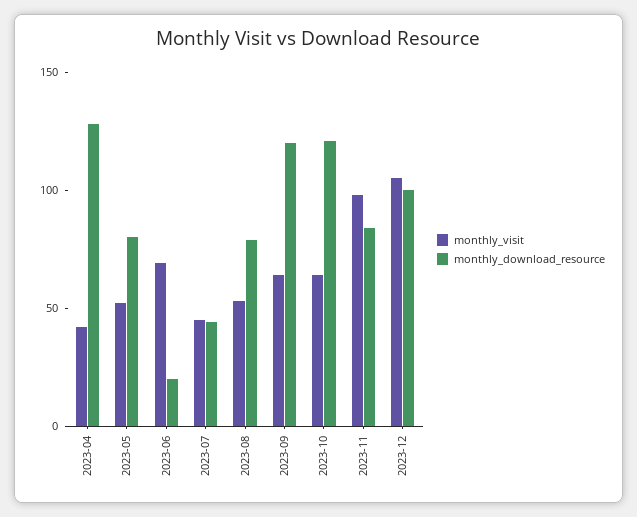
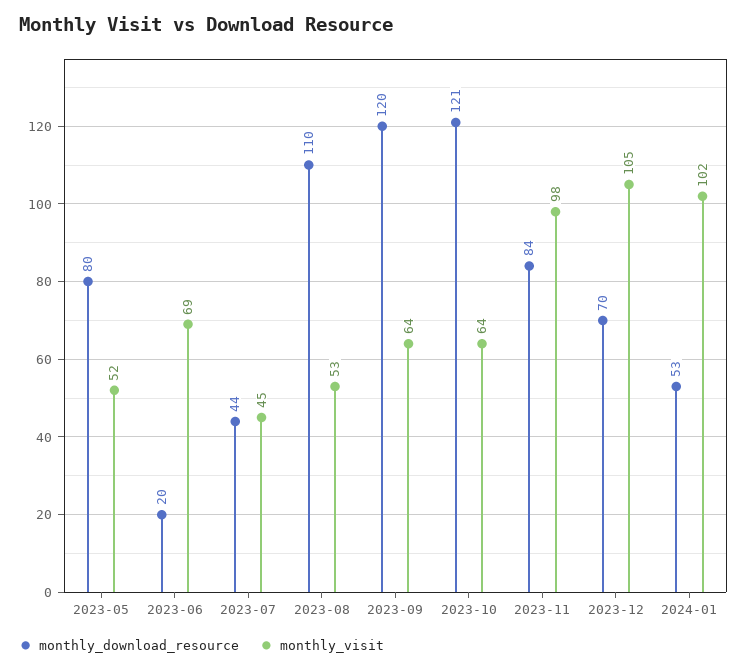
monthly_visit, 2023-04: 40 -> none
monthly_download_resource, 2023-04: 130 -> none
monthly_download_resource, 2023-08: 80 -> 110
monthly_download_resource, 2023-12: 100 -> 70
monthly_download_resource, 2024-01: none -> 53
monthly_visit, 2024-01: none -> 102

